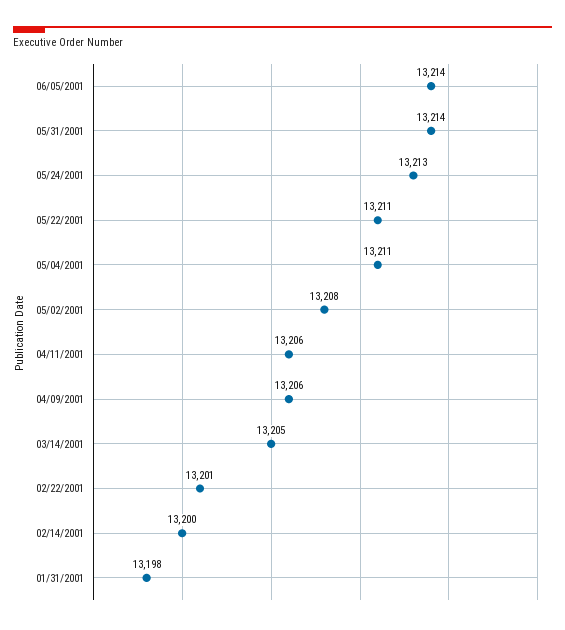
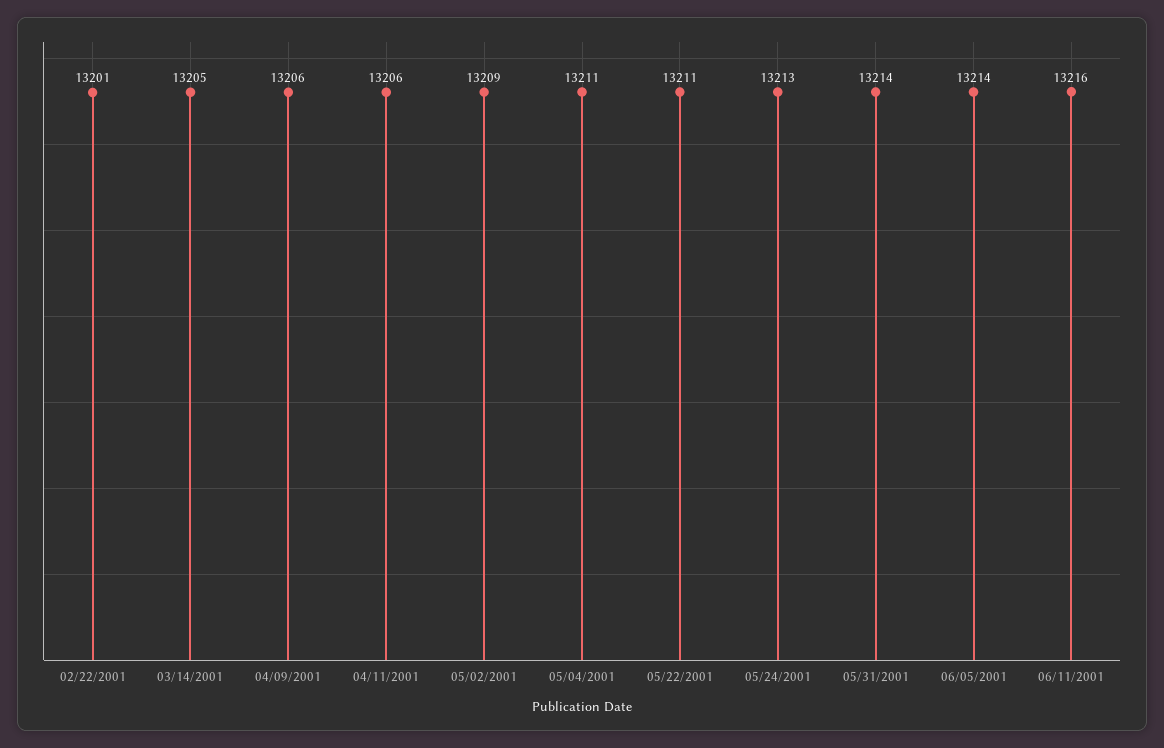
05/02/2001: 13208 -> 13209
02/14/2001: 13200 -> none
01/31/2001: 13198 -> none
06/11/2001: none -> 13216

